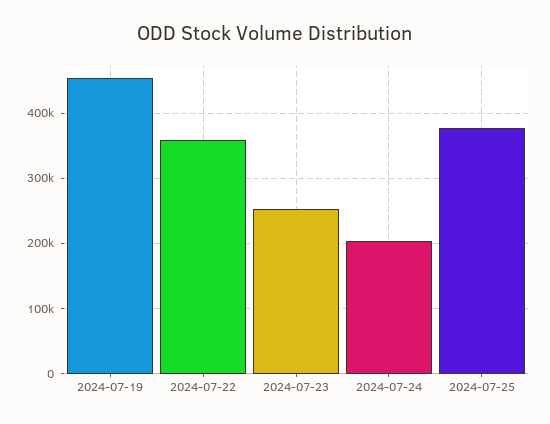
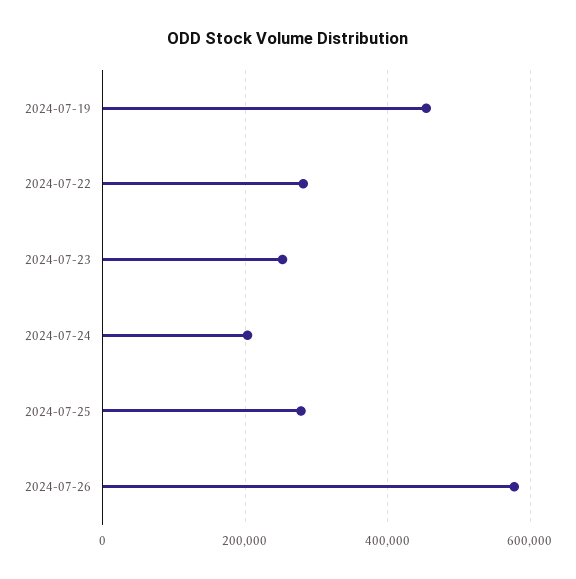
2024-07-22: 360000 -> 280000
2024-07-25: 380000 -> 280000
2024-07-26: none -> 580000

